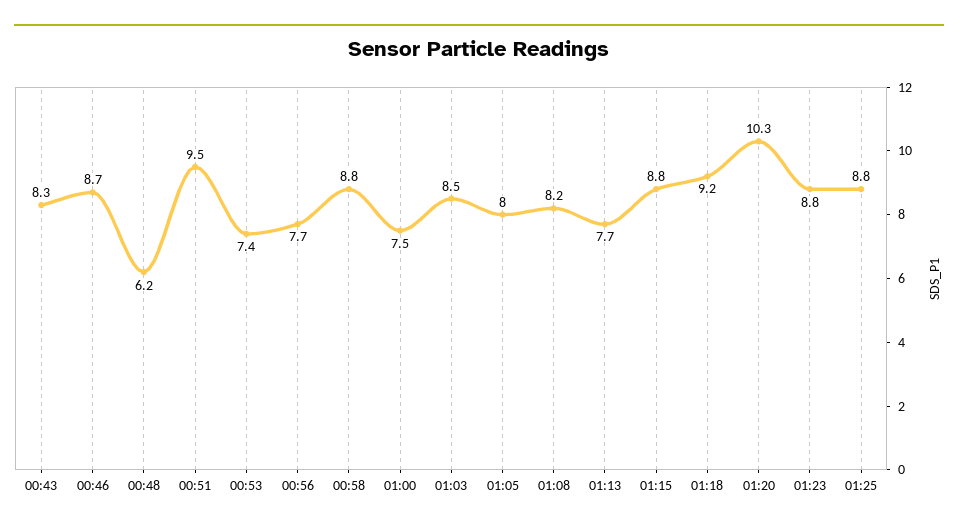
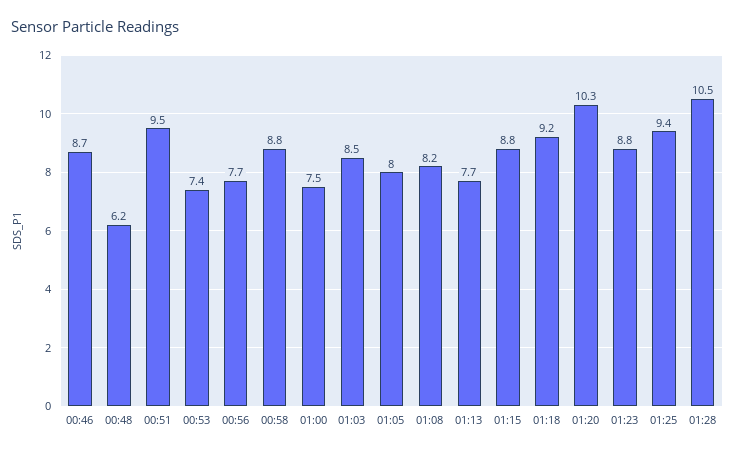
00:43: 8.3 -> none
01:25: 8.8 -> 9.4
01:28: none -> 10.5

